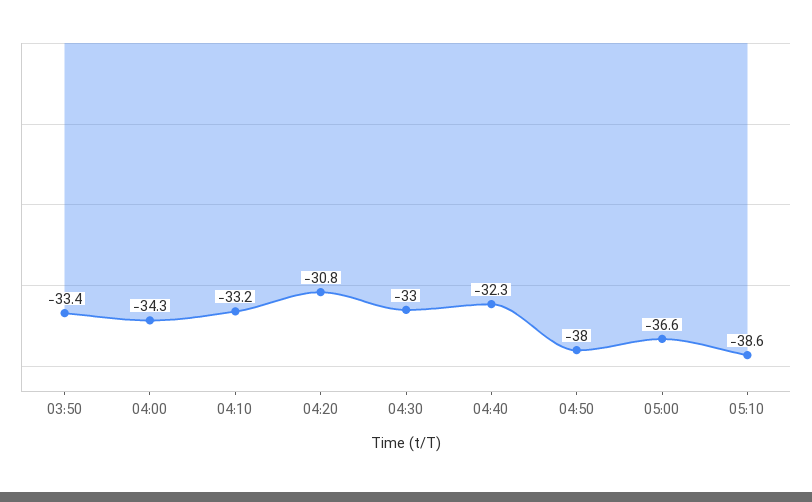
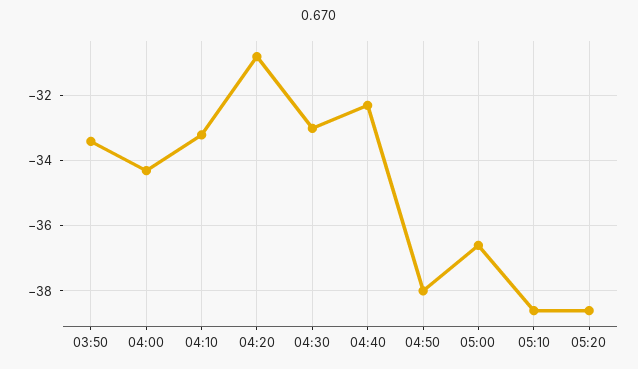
05:20: none -> -38.5

